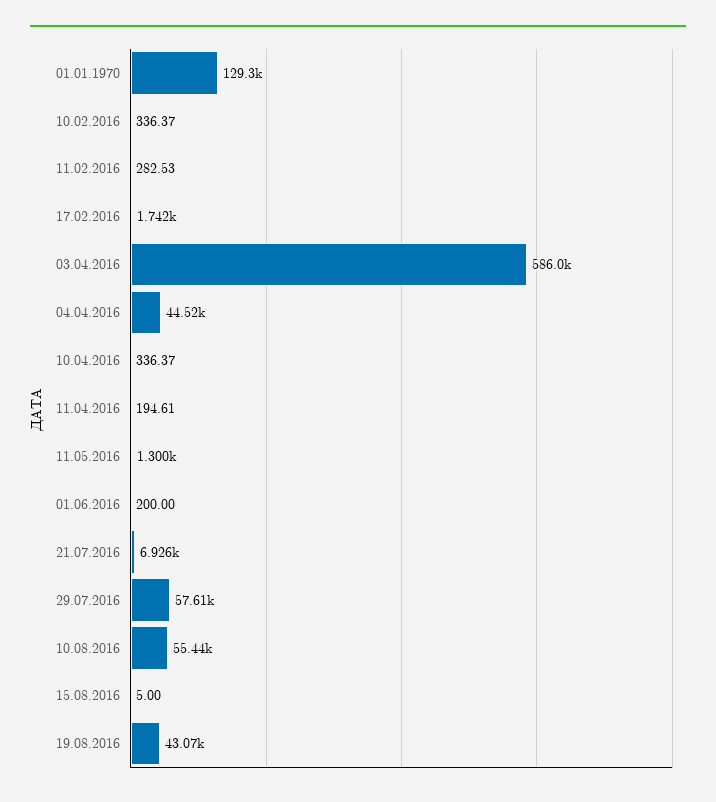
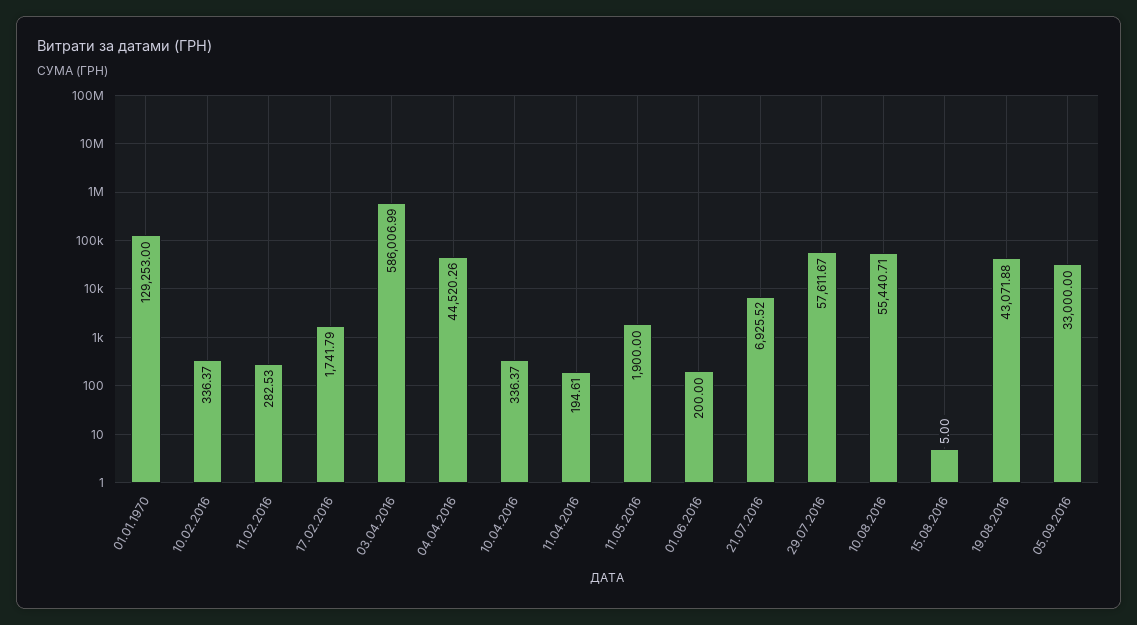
11.05.2016: 1300 -> 1900
05.09.2016: none -> 33000

